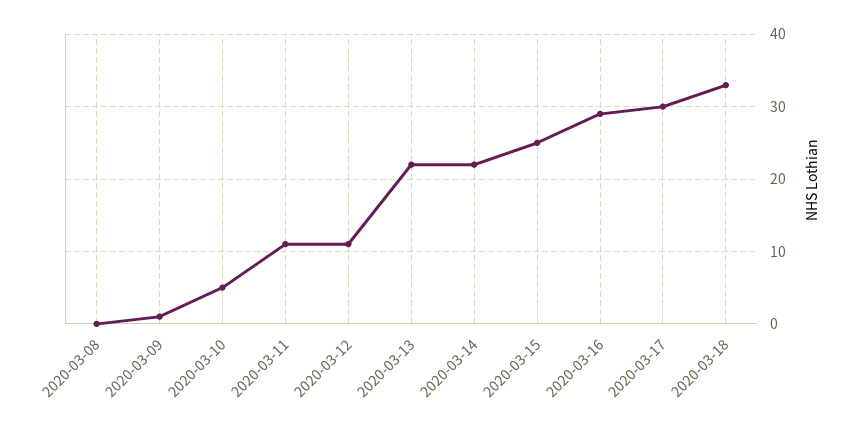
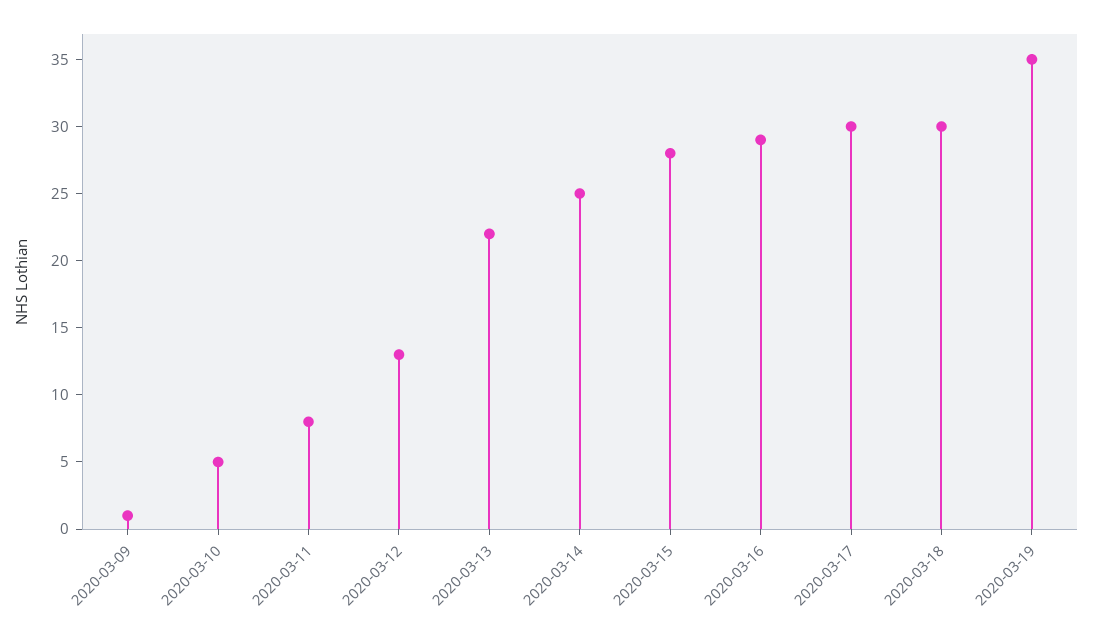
2020-03-08: 0 -> none
2020-03-11: 11 -> 8
2020-03-12: 11 -> 13
2020-03-14: 22 -> 25
2020-03-15: 25 -> 28
2020-03-18: 33 -> 30
2020-03-19: none -> 35

